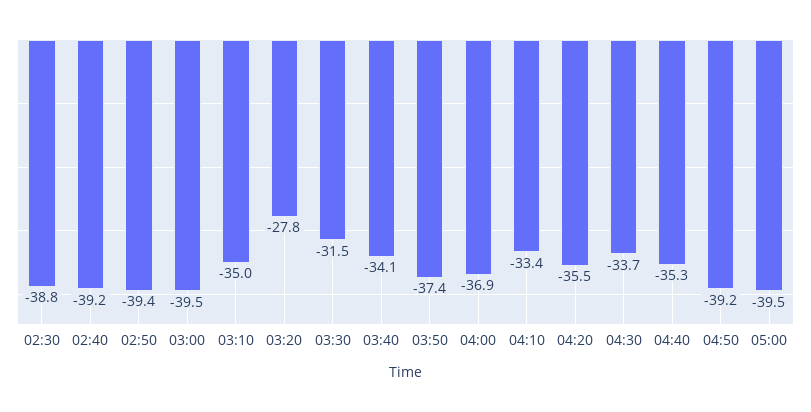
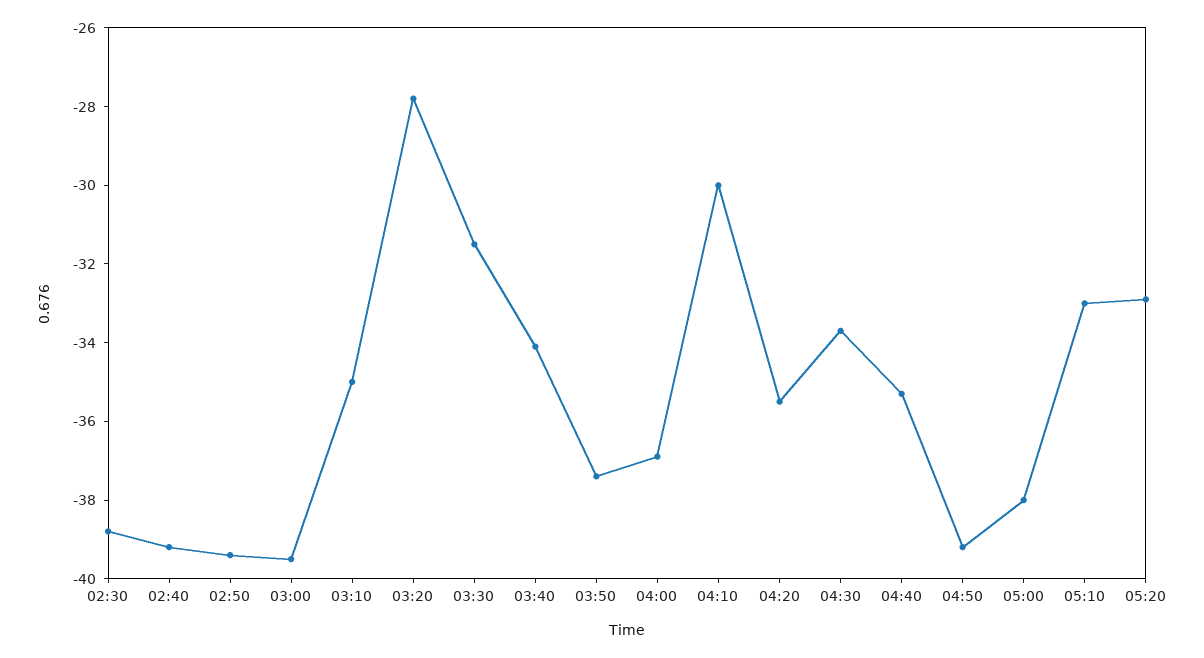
04:10: -33.4 -> -30
05:00: -39.5 -> -38
05:10: none -> -33
05:20: none -> -33

